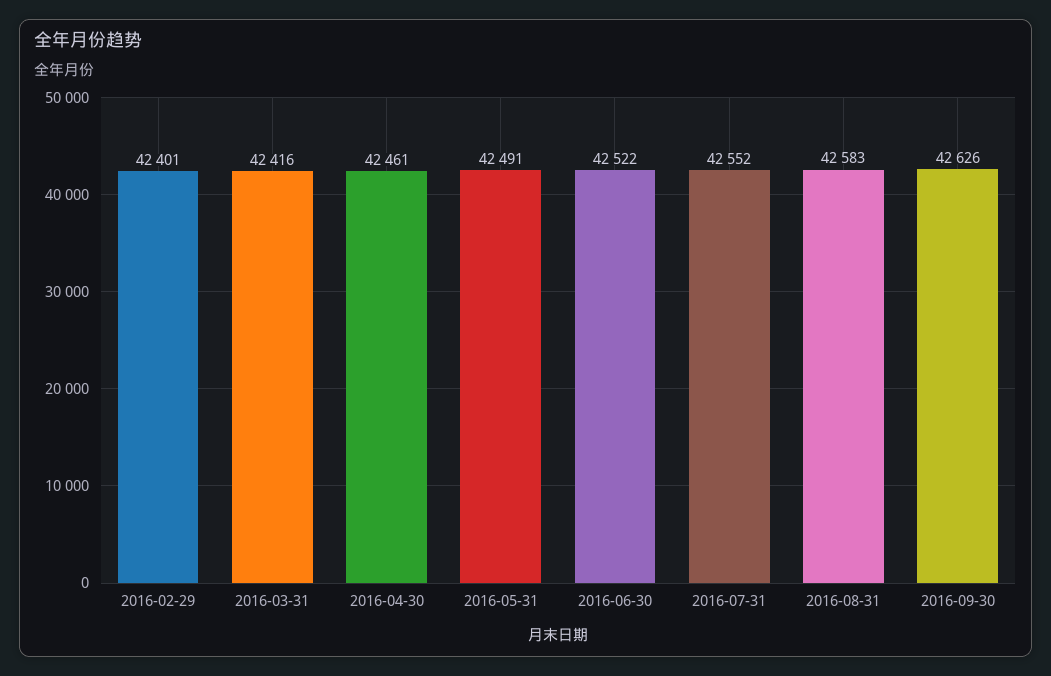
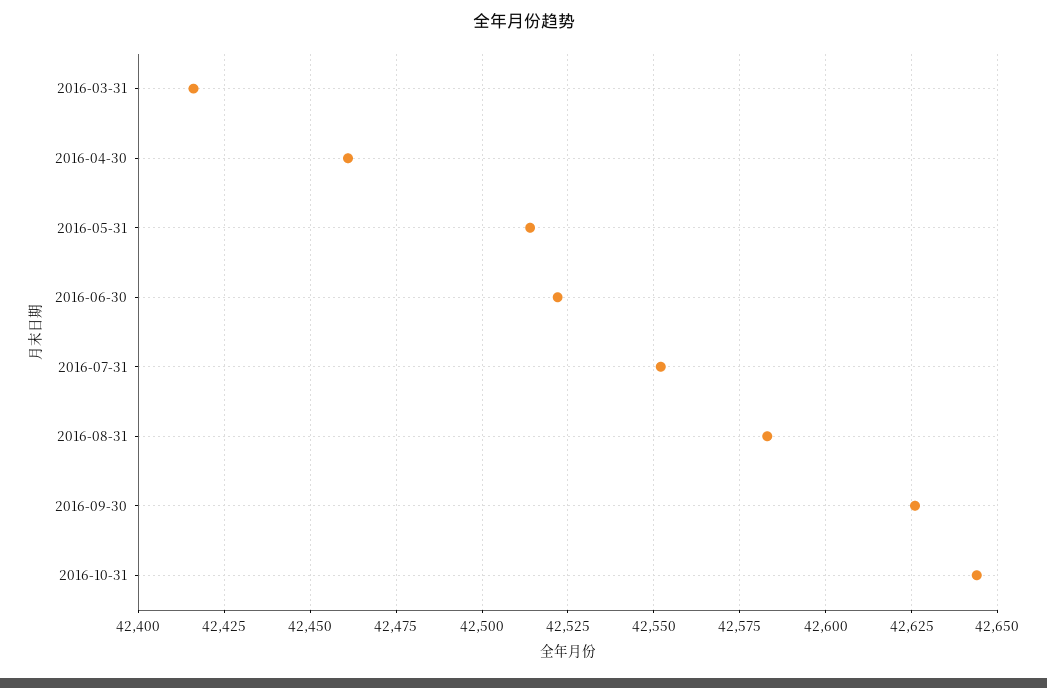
2016-02-29: 42401 -> none
2016-05-31: 42491 -> 42515
2016-10-31: none -> 42645

